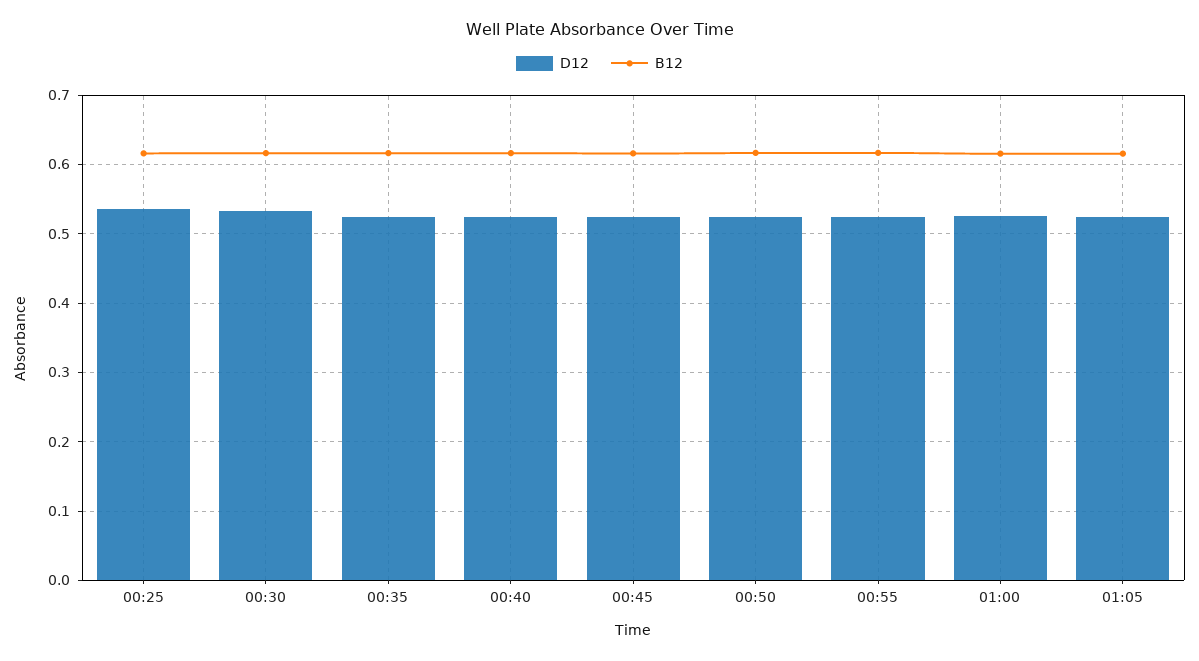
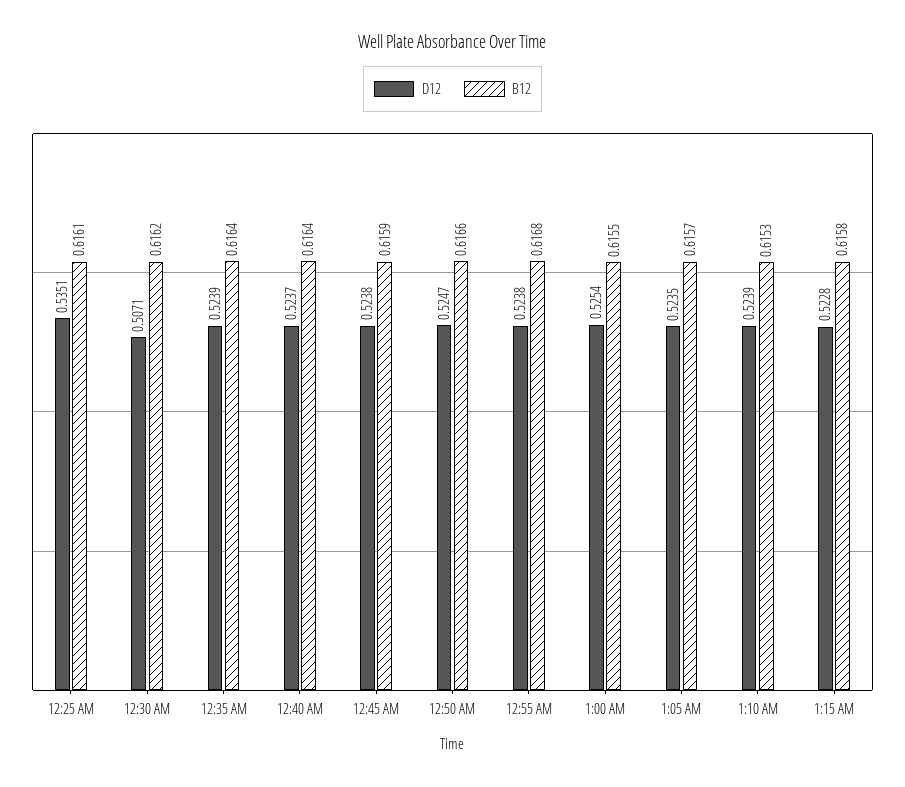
D12, 00:30: 0.53 -> 0.5071
D12, 1:10 AM: none -> 0.5239
B12, 1:10 AM: none -> 0.6153
D12, 1:15 AM: none -> 0.5228
B12, 1:15 AM: none -> 0.6158

